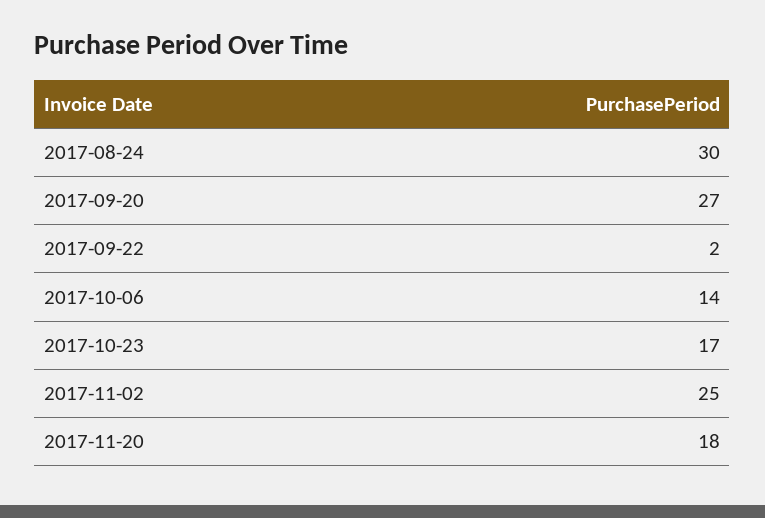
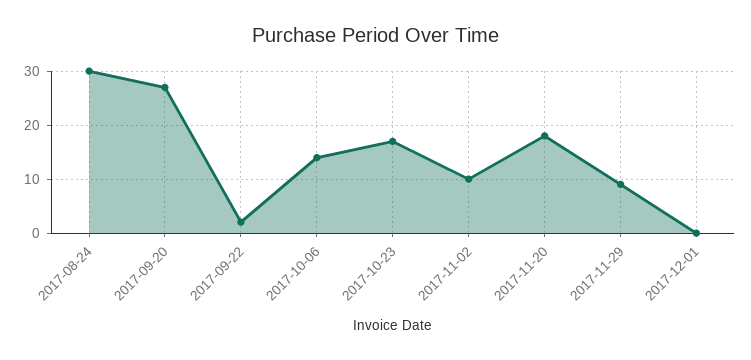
2017-11-02: 25 -> 10
2017-11-29: none -> 10
2017-12-01: none -> 0

